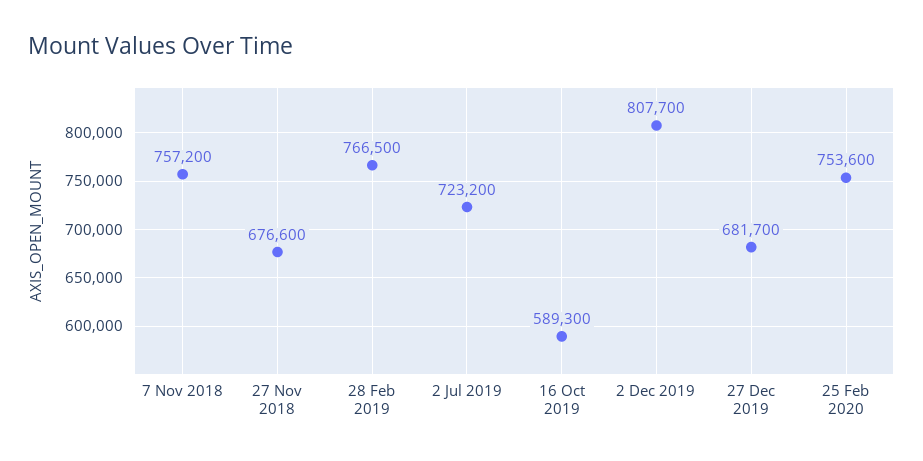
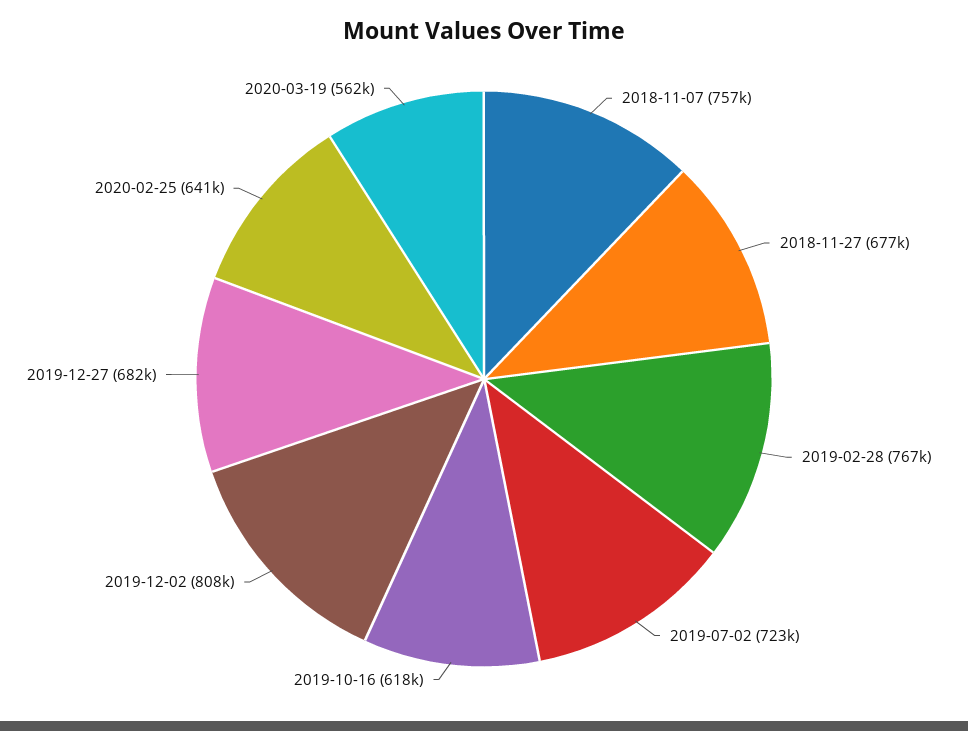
16 Oct 2019: 589300 -> 618000
25 Feb 2020: 753600 -> 641000
2020-03-19: none -> 562000

